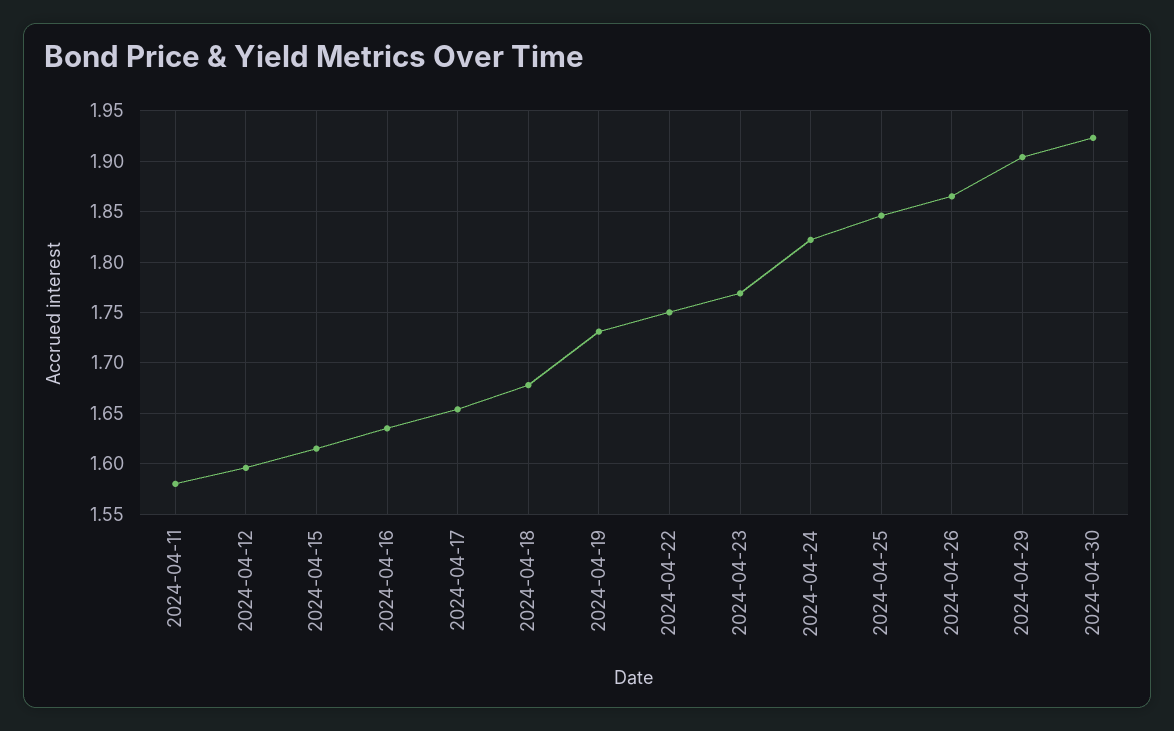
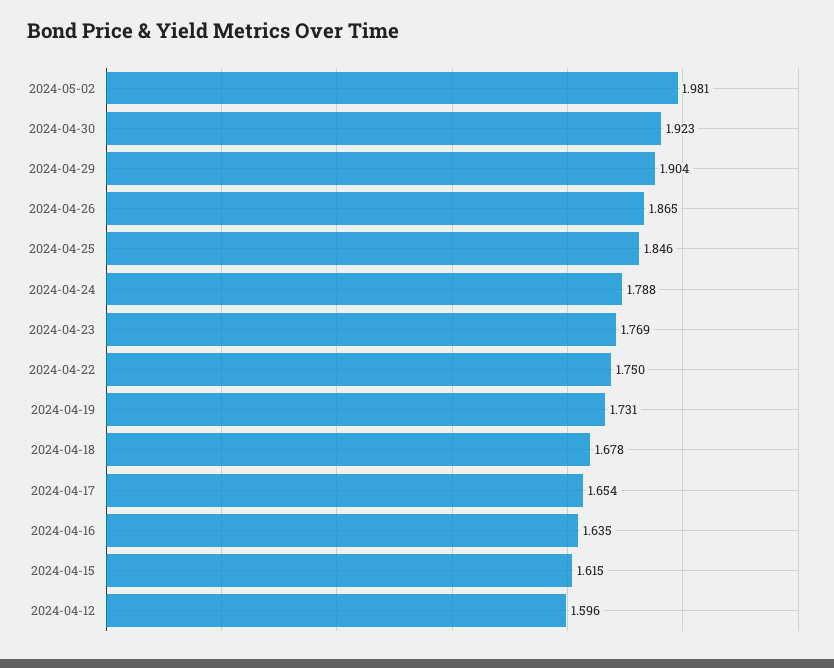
2024-04-11: 1.58 -> none
2024-04-24: 1.82 -> 1.788
2024-05-02: none -> 1.981

